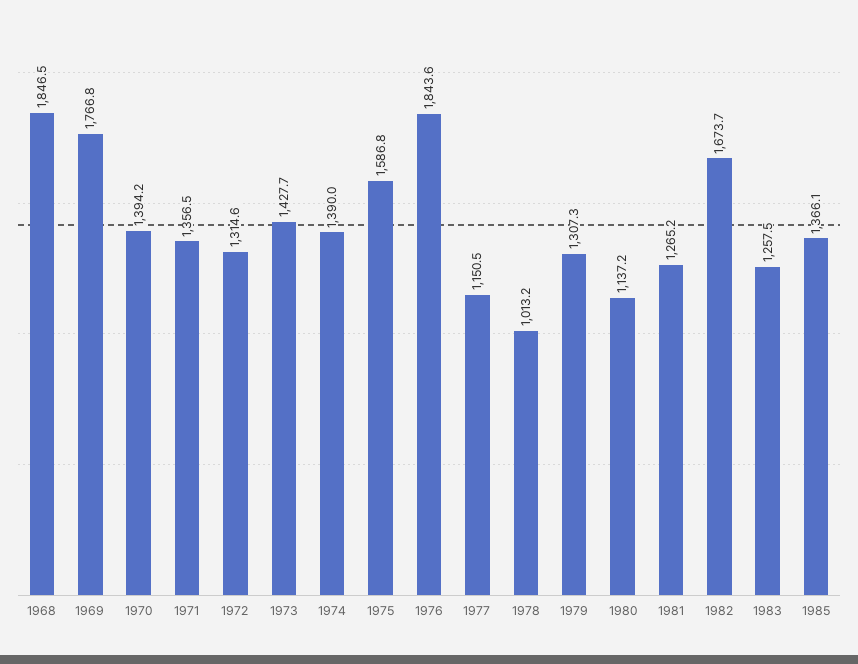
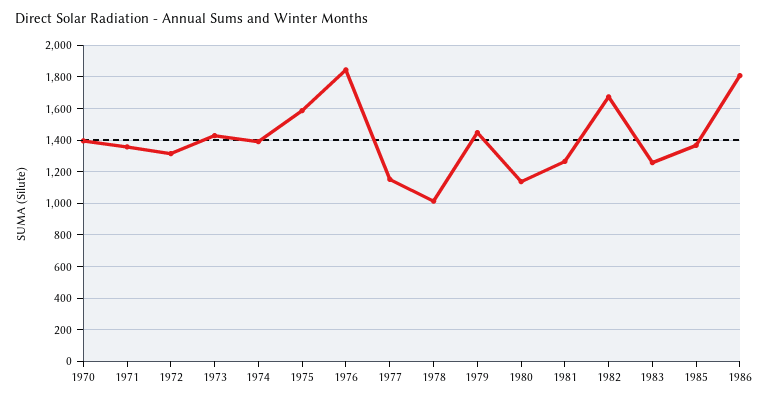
1968: 1846.5 -> none
1969: 1766.8 -> none
1979: 1307.3 -> 1450
1986: none -> 1800

